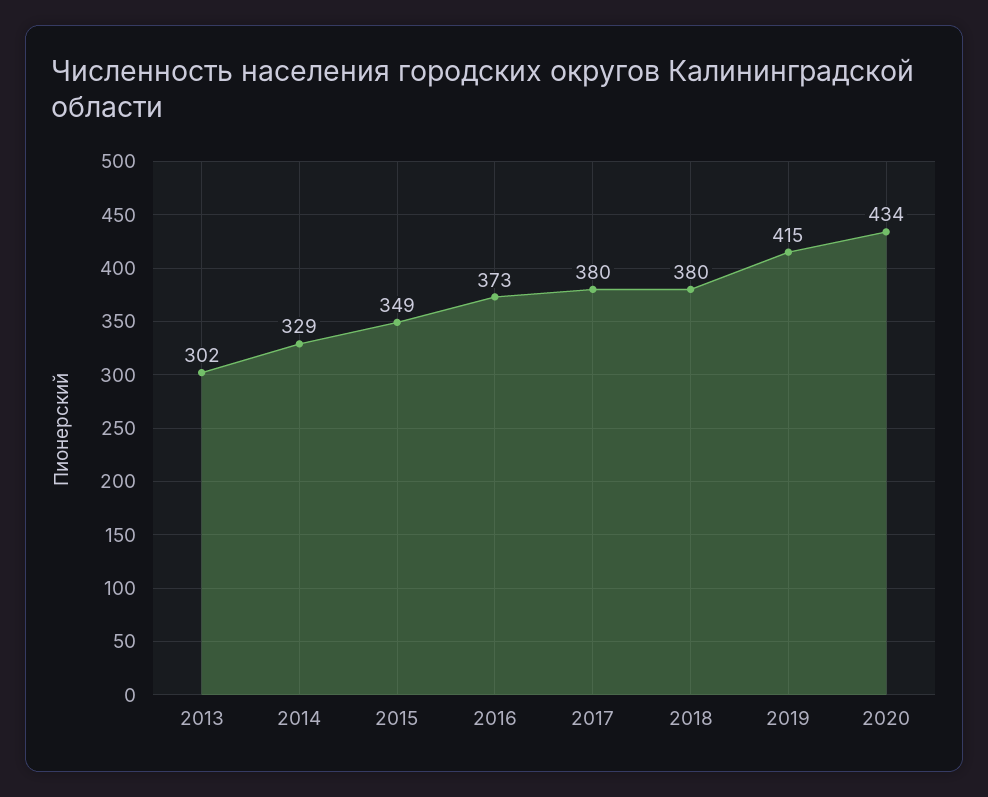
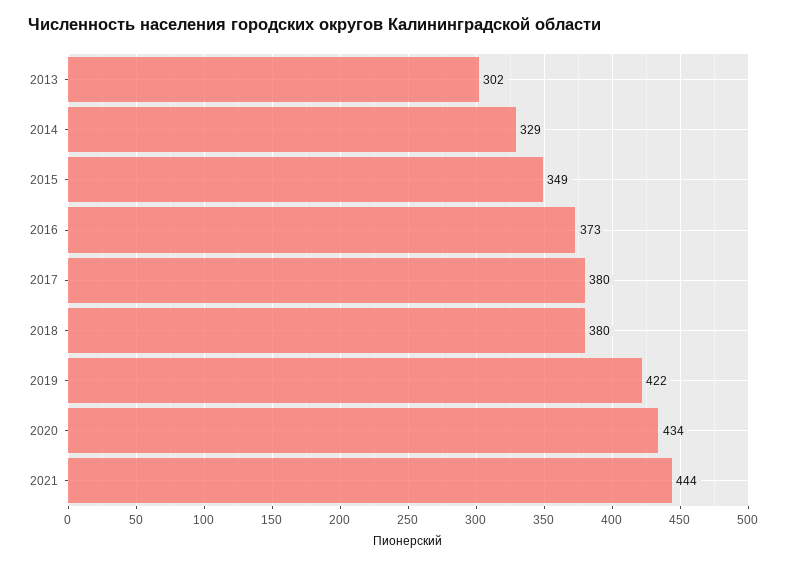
2019: 415 -> 422
2021: none -> 444

